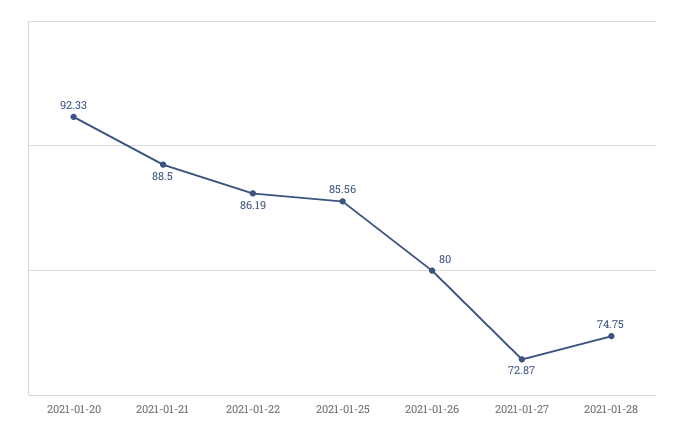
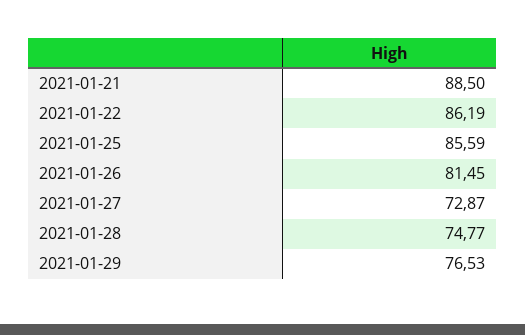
2021-01-20: 92.33 -> none
2021-01-25: 85.56 -> 85.59
2021-01-26: 80 -> 81.45
2021-01-28: 74.75 -> 74.77
2021-01-29: none -> 76.53

